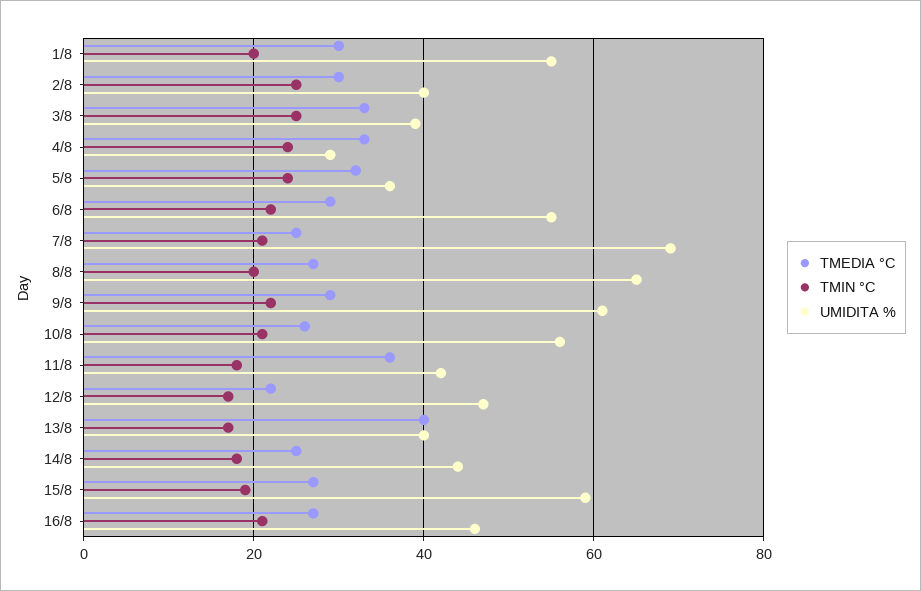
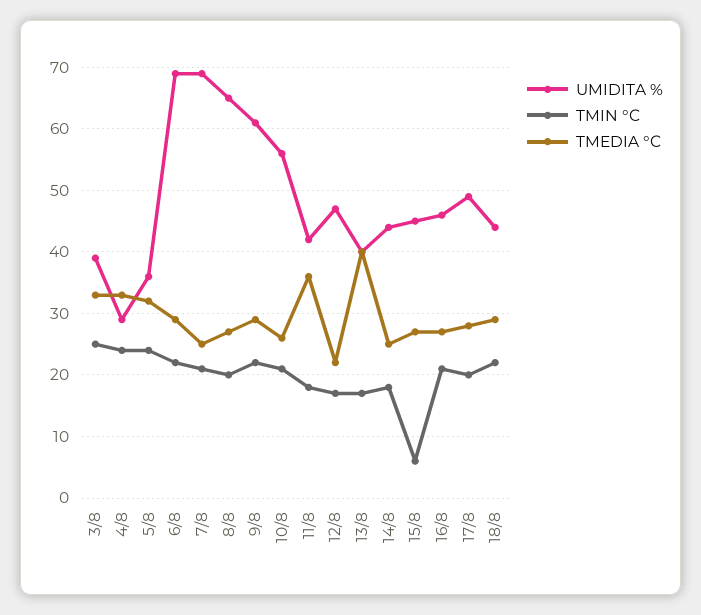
TMEDIA °C, 1/8: 30 -> none
TMIN °C, 1/8: 20 -> none
UMIDITA %, 1/8: 55 -> none
TMEDIA °C, 2/8: 30 -> none
TMIN °C, 2/8: 25 -> none
UMIDITA %, 2/8: 40 -> none
UMIDITA %, 6/8: 55 -> 69
TMIN °C, 15/8: 20 -> 6
UMIDITA %, 15/8: 60 -> 45
UMIDITA %, 17/8: none -> 49
TMIN °C, 17/8: none -> 20
TMEDIA °C, 17/8: none -> 28
UMIDITA %, 18/8: none -> 44
TMIN °C, 18/8: none -> 22
TMEDIA °C, 18/8: none -> 29

